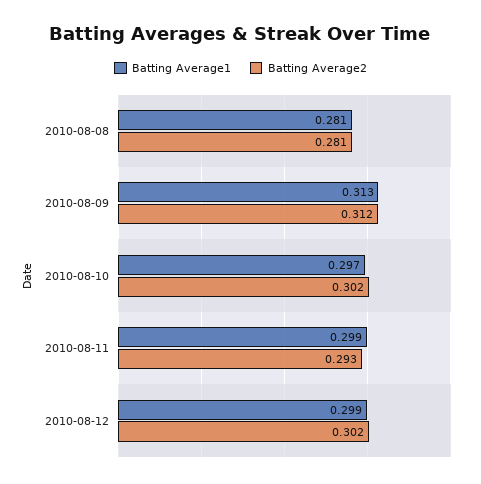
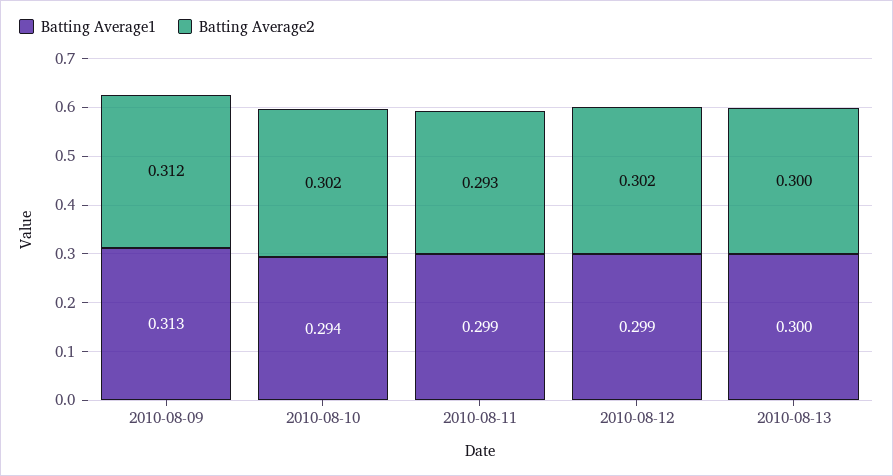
Batting Average1, 2010-08-08: 0.281 -> none
Batting Average2, 2010-08-08: 0.281 -> none
Batting Average1, 2010-08-10: 0.297 -> 0.294
Batting Average1, 2010-08-13: none -> 0.3
Batting Average2, 2010-08-13: none -> 0.3

